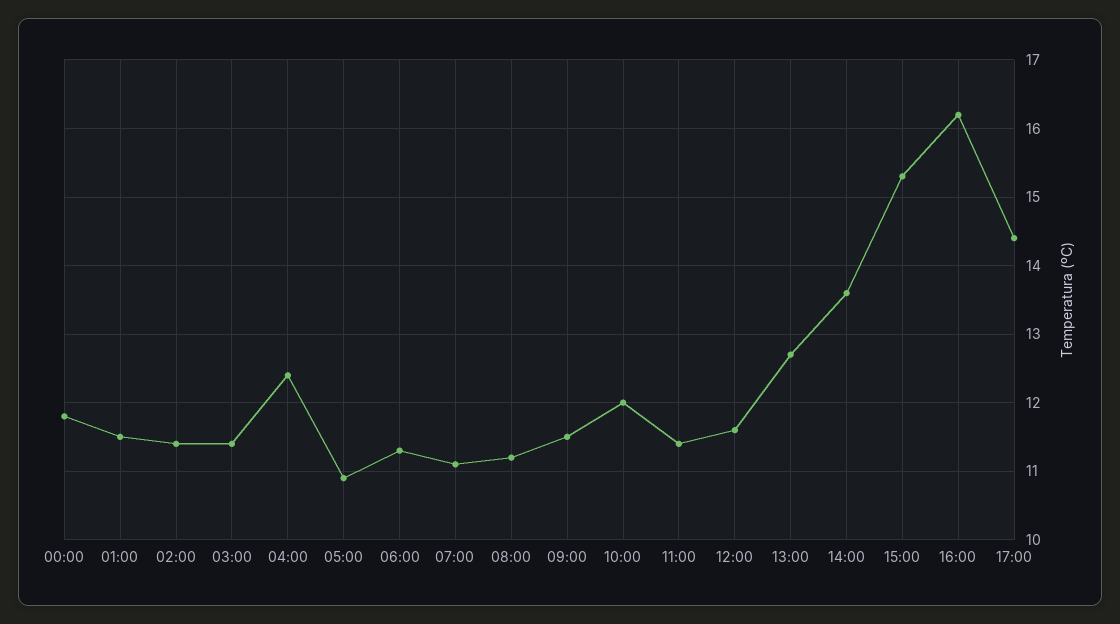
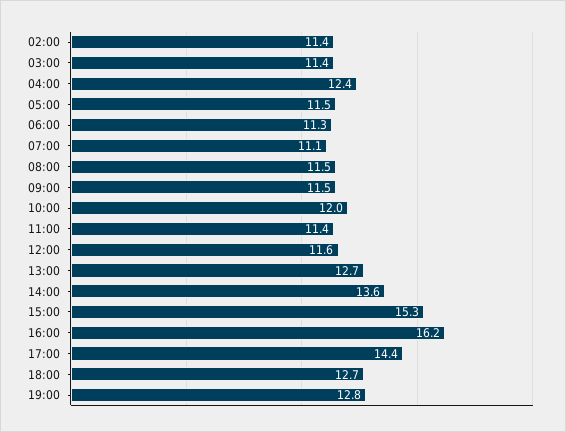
00:00: 11.8 -> none
01:00: 11.5 -> none
05:00: 10.9 -> 11.5
08:00: 11.2 -> 11.5
18:00: none -> 12.7
19:00: none -> 12.8

